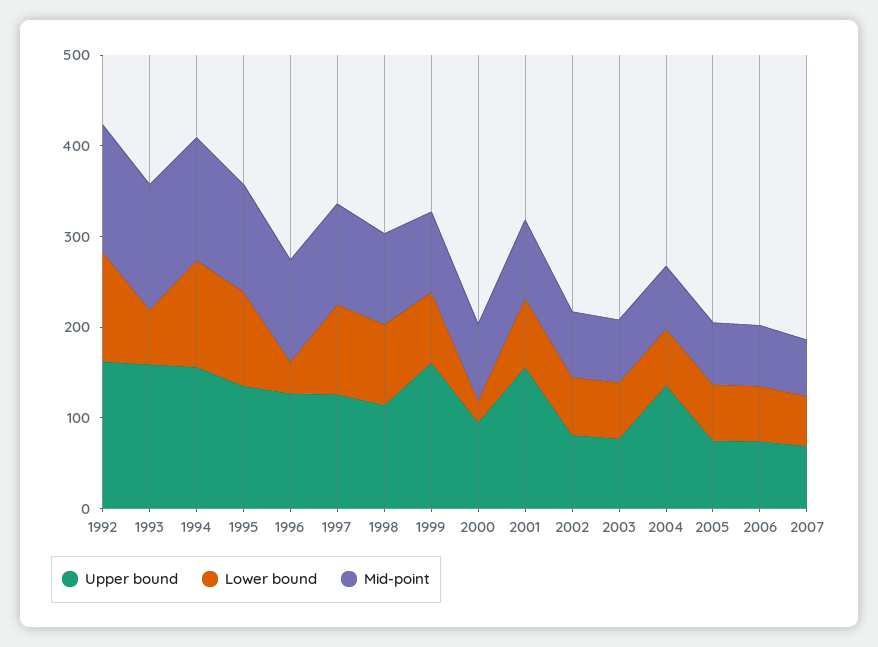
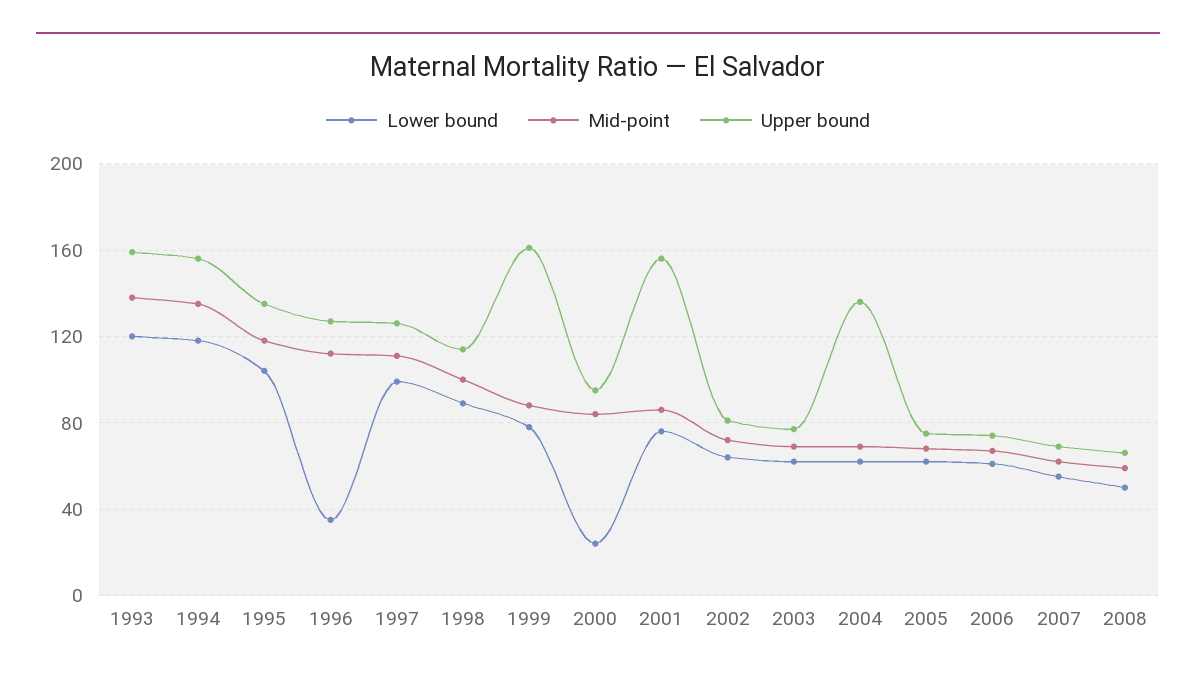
Upper bound, 1992: 160 -> none
Lower bound, 1992: 120 -> none
Mid-point, 1992: 140 -> none
Lower bound, 1993: 60 -> 120
Lower bound, 2008: none -> 50
Mid-point, 2008: none -> 60
Upper bound, 2008: none -> 65

